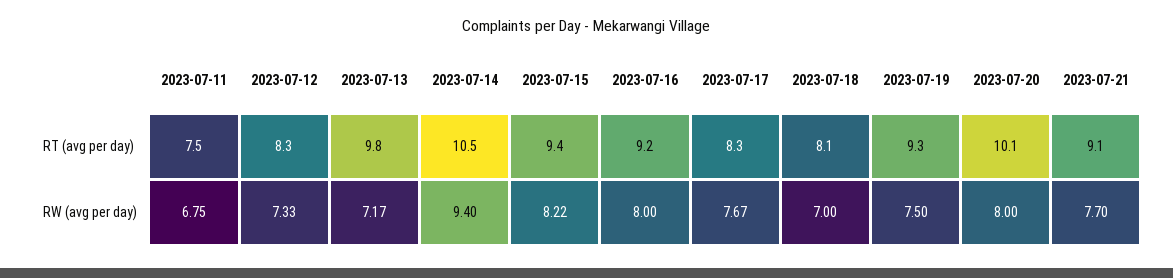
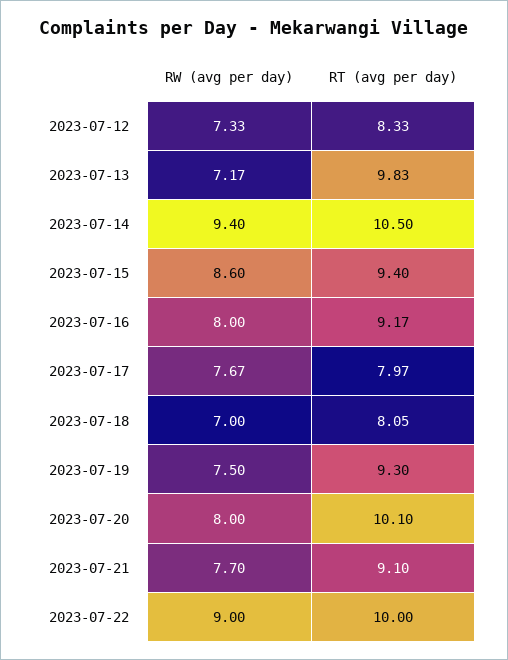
2023-07-11, RT (avg per day): 7.5 -> none
2023-07-17, RT (avg per day): 8.3 -> 7.97
2023-07-11, RW (avg per day): 6.75 -> none
2023-07-15, RW (avg per day): 8.22 -> 8.6
2023-07-22, RW (avg per day): none -> 9
2023-07-22, RT (avg per day): none -> 10

